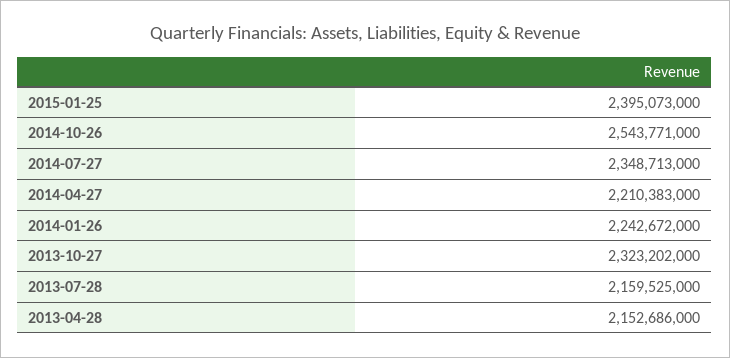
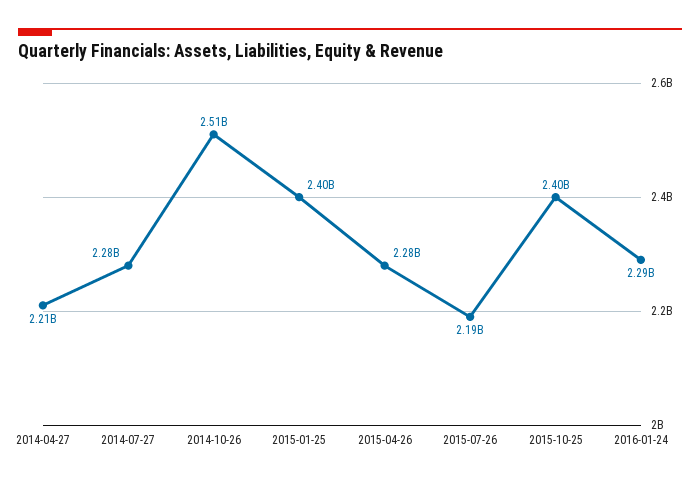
2014-10-26: 2543771000 -> 2510000000
2014-07-27: 2348713000 -> 2280000000
2014-01-26: 2242672000 -> none
2013-10-27: 2323202000 -> none
2013-07-28: 2159525000 -> none
2013-04-28: 2152686000 -> none
2015-04-26: none -> 2280000000
2015-07-26: none -> 2190000000
2015-10-25: none -> 2400000000
2016-01-24: none -> 2290000000

